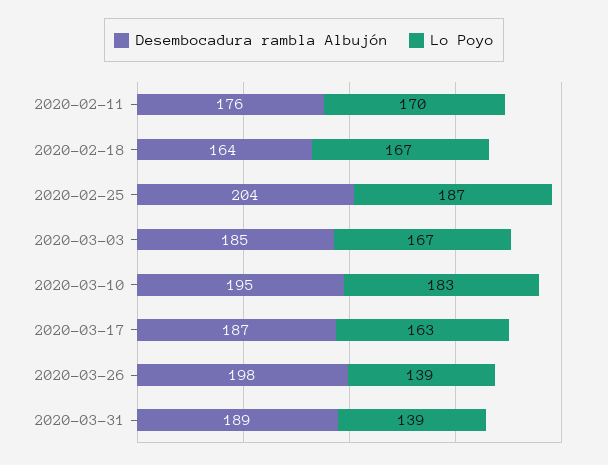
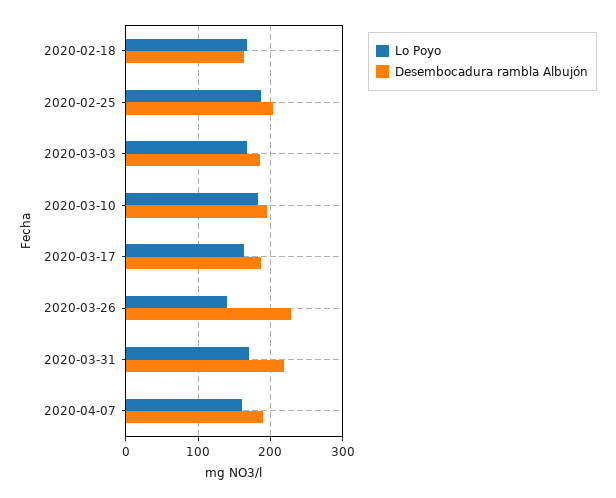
Desembocadura rambla Albujón, 2020-02-11: 176 -> none
Lo Poyo, 2020-02-11: 170 -> none
Desembocadura rambla Albujón, 2020-03-26: 198 -> 230
Desembocadura rambla Albujón, 2020-03-31: 189 -> 220
Lo Poyo, 2020-03-31: 139 -> 170
Lo Poyo, 2020-04-07: none -> 160
Desembocadura rambla Albujón, 2020-04-07: none -> 190

